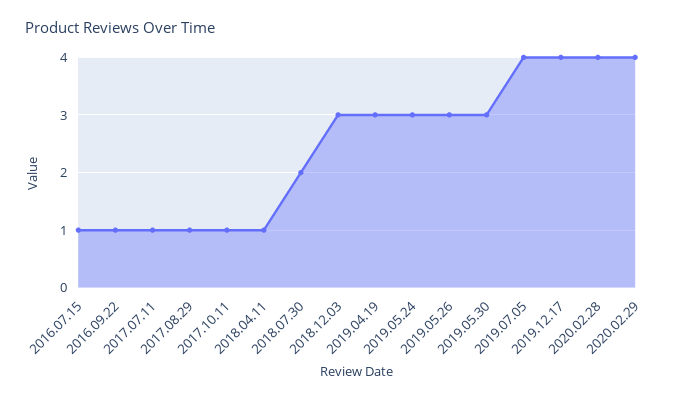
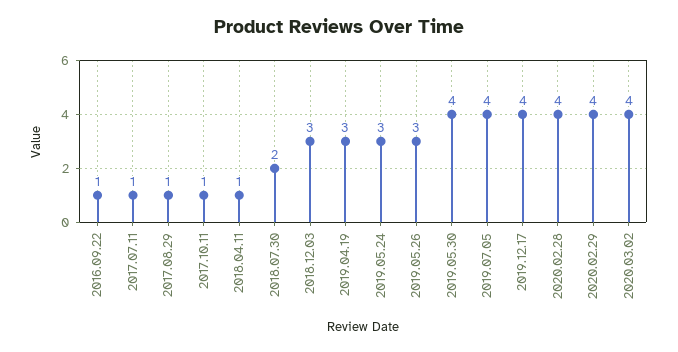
2016.07.15: 1 -> none
2019.05.30: 3 -> 4
2020.03.02: none -> 4

